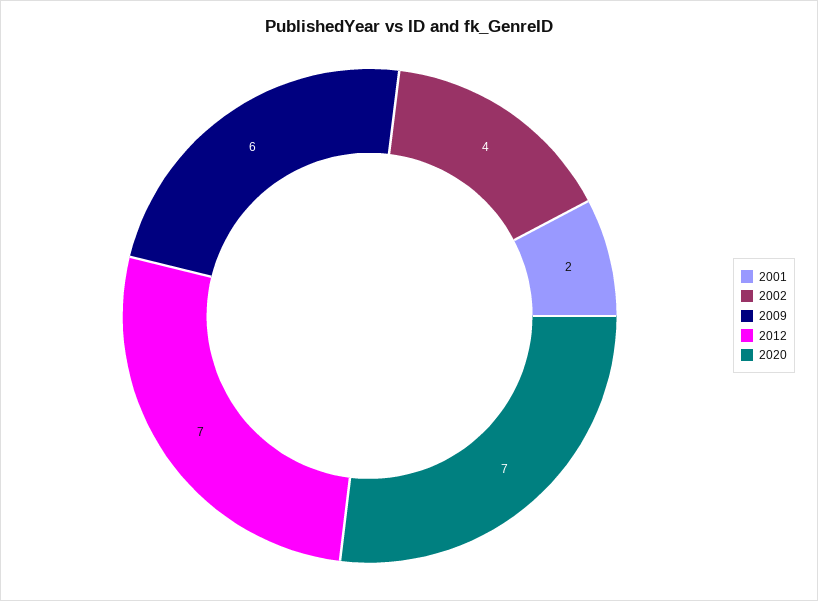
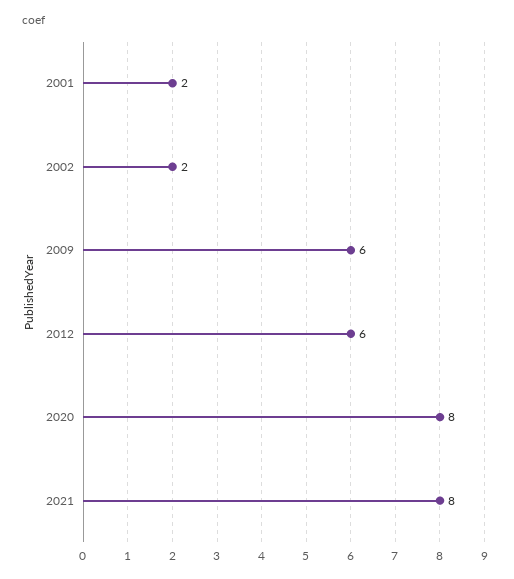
2002: 4 -> 2
2012: 7 -> 6
2020: 7 -> 8
2021: none -> 8

